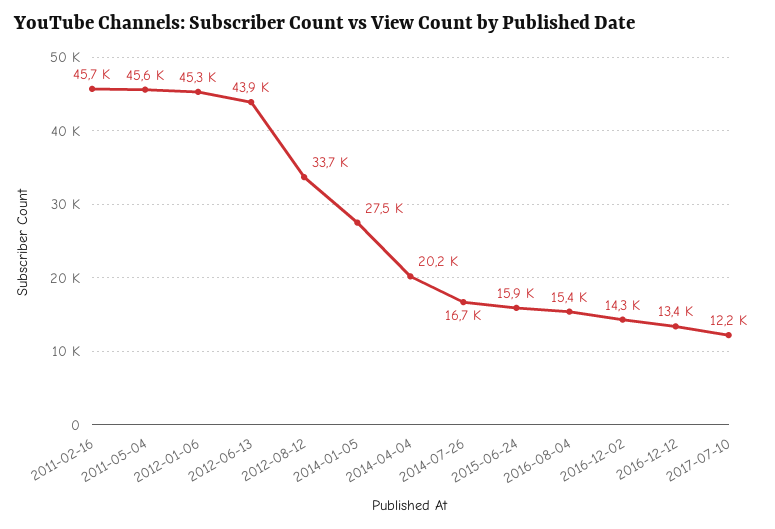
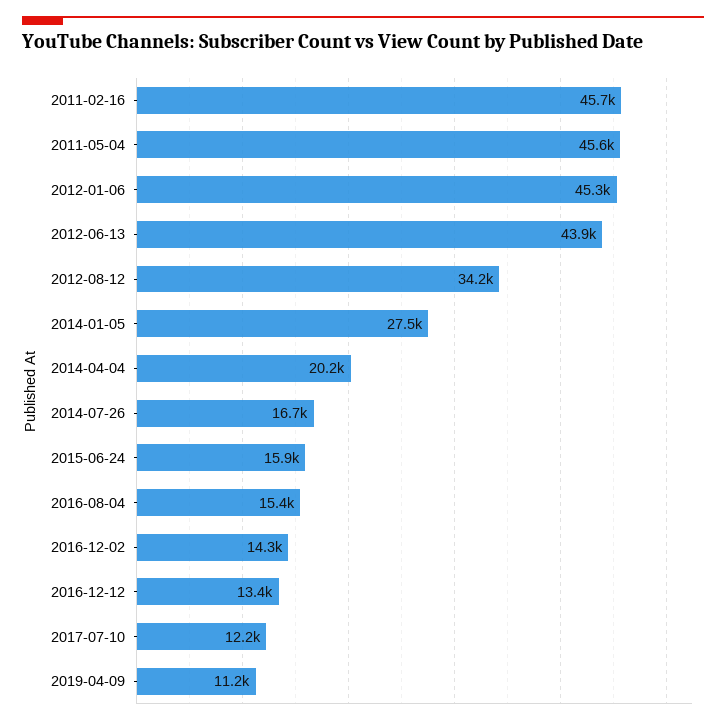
2012-08-12: 33700 -> 34200
2019-04-09: none -> 11200

